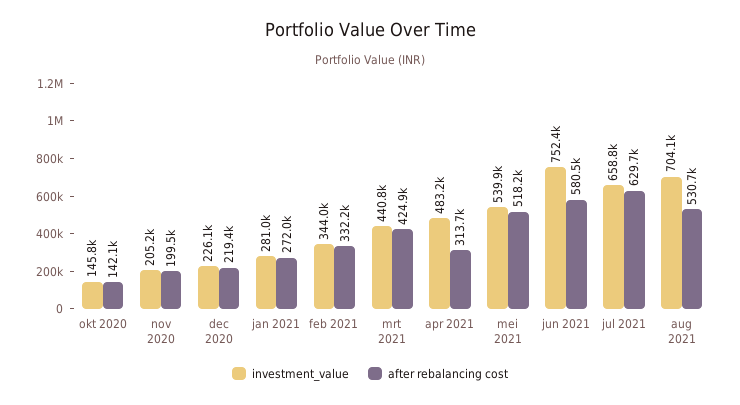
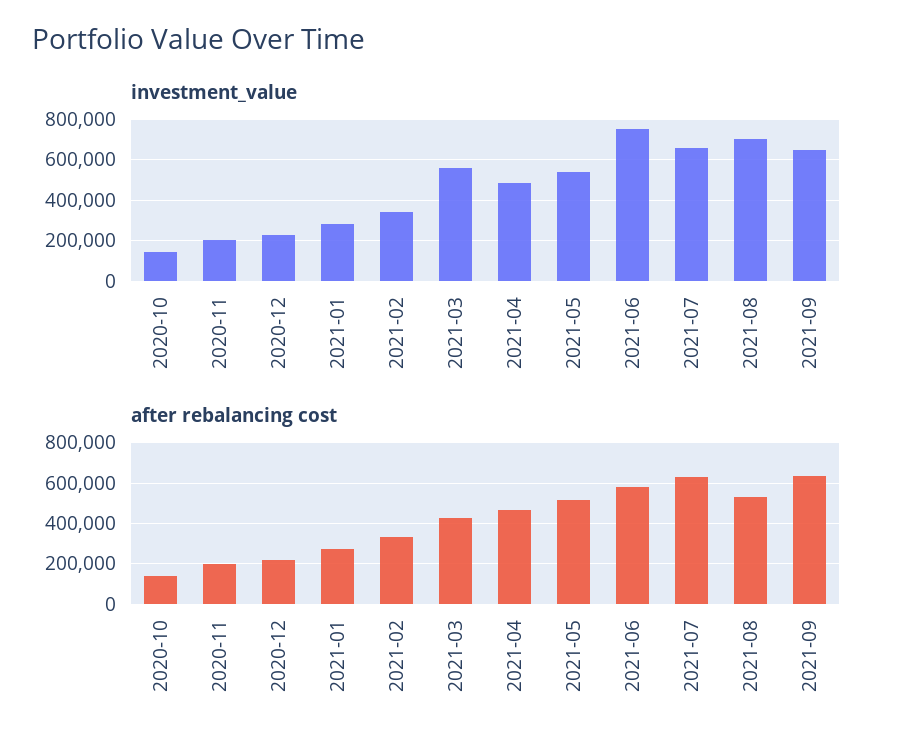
investment_value, mrt 2021: 440800 -> 550000
after rebalancing cost, apr 2021: 313700 -> 450000
investment_value, 2021-09: none -> 650000
after rebalancing cost, 2021-09: none -> 650000

